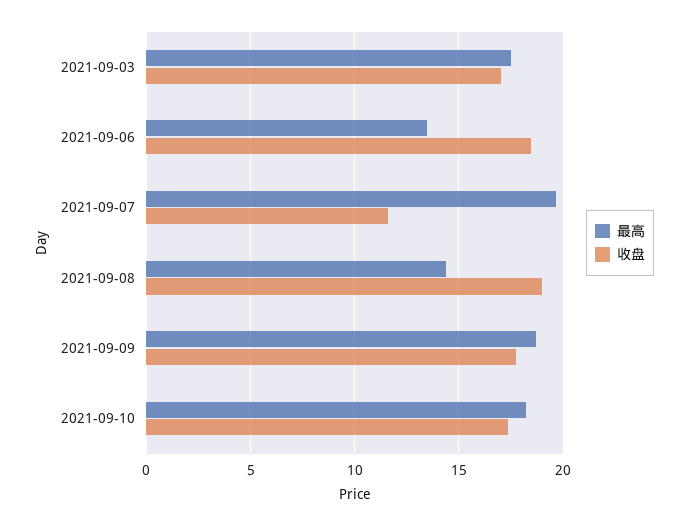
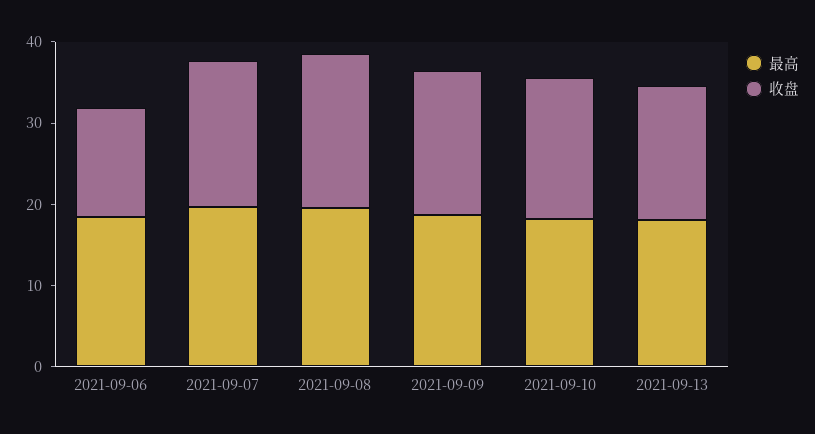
最高, 2021-09-03: 17.5 -> none
收盘, 2021-09-03: 17 -> none
最高, 2021-09-06: 13.5 -> 18
收盘, 2021-09-06: 18.5 -> 14
收盘, 2021-09-07: 11.5 -> 18
最高, 2021-09-08: 14.5 -> 20
最高, 2021-09-13: none -> 18
收盘, 2021-09-13: none -> 16

